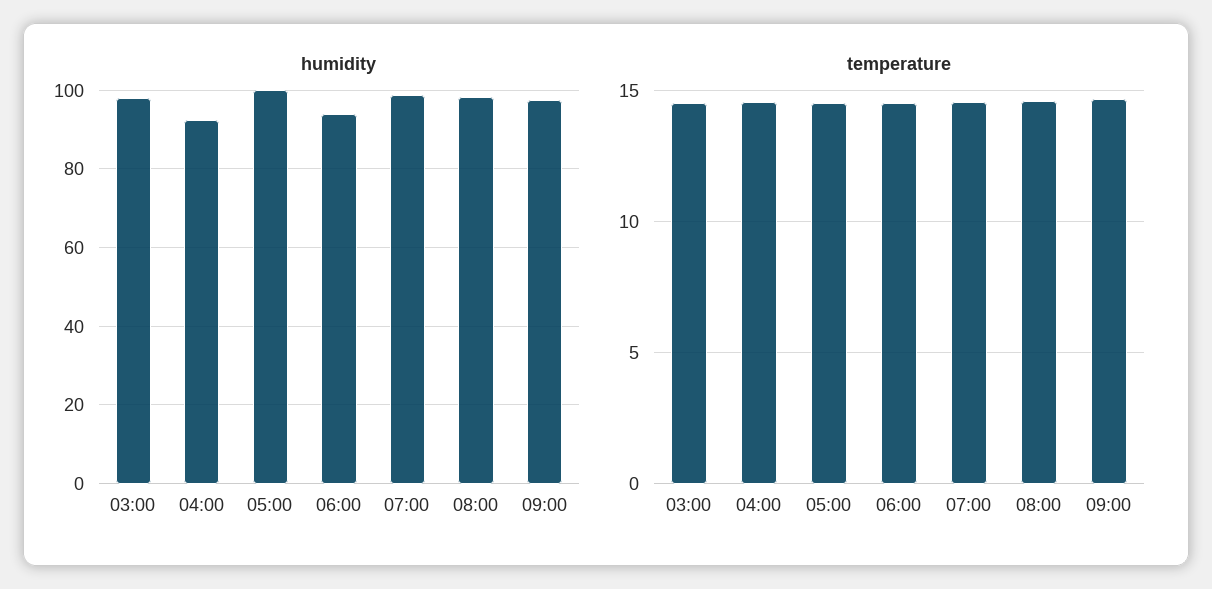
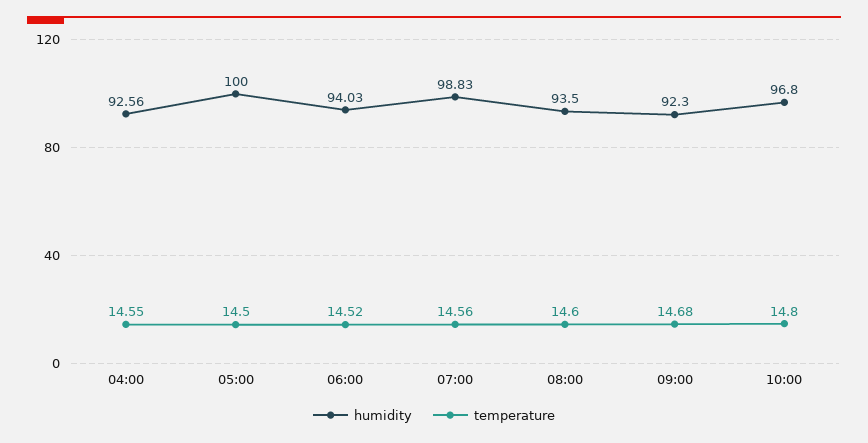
humidity, 03:00: 98 -> none
humidity, 08:00: 98 -> 93.5
humidity, 09:00: 98 -> 92.3
temperature, 03:00: 14.5 -> none
humidity, 10:00: none -> 96.8
temperature, 10:00: none -> 14.8

